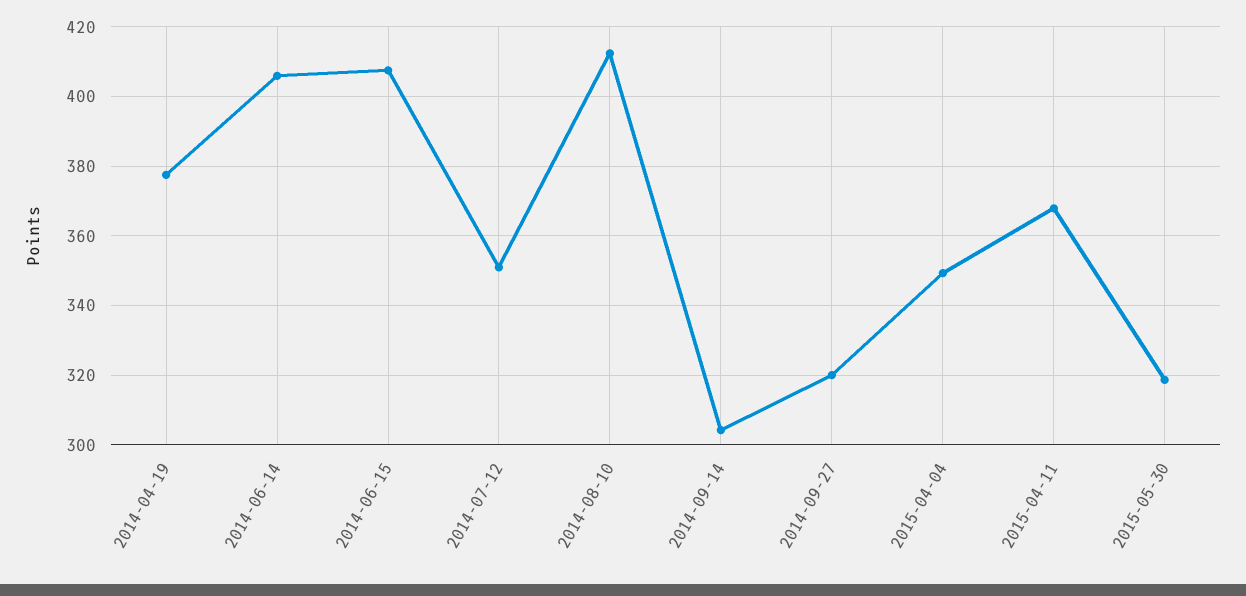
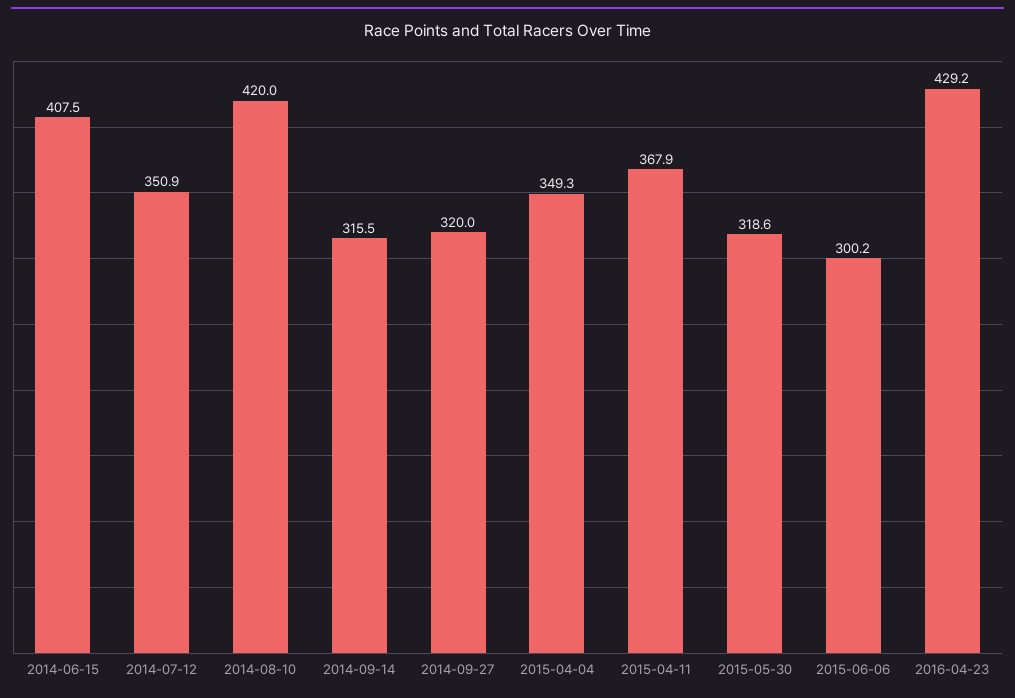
2014-04-19: 378 -> none
2014-06-14: 406 -> none
2014-08-10: 412 -> 420
2014-09-14: 304 -> 315.5
2015-06-06: none -> 300.2
2016-04-23: none -> 429.2

